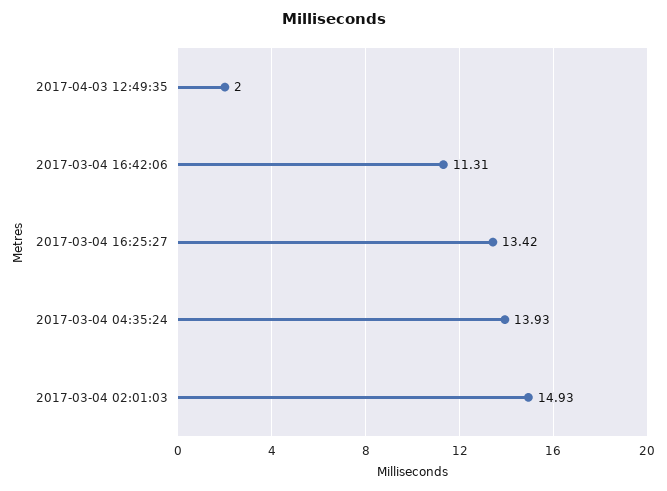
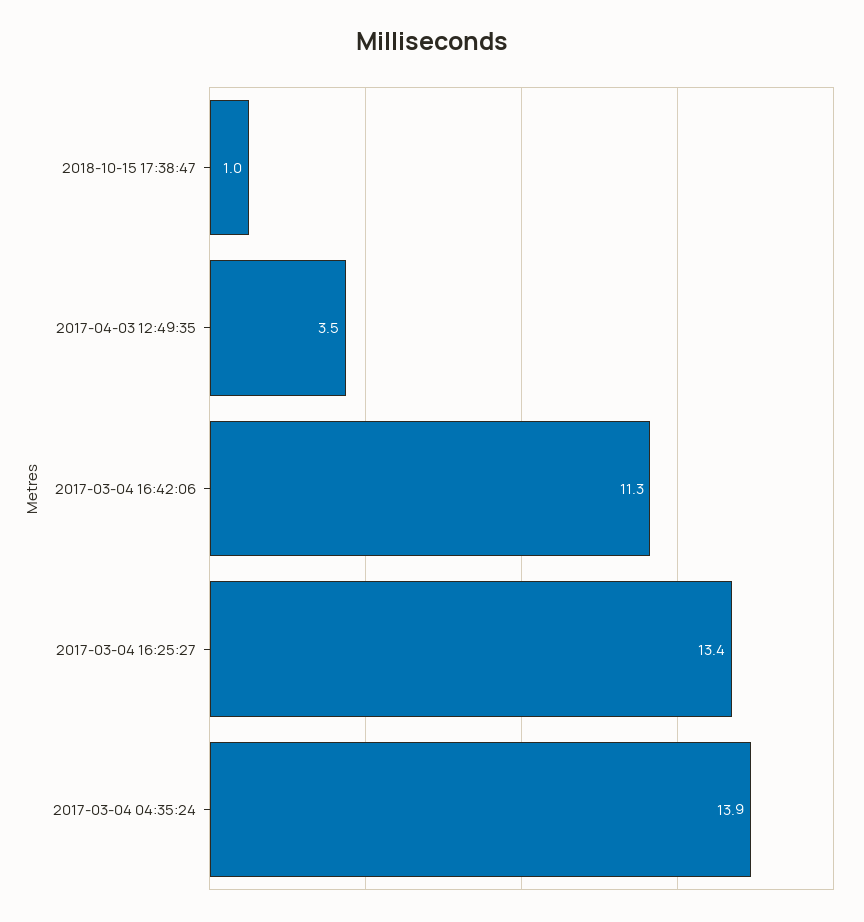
2017-04-03 12:49:35: 2 -> 3.5
2017-03-04 02:01:03: 14.93 -> none
2018-10-15 17:38:47: none -> 1

